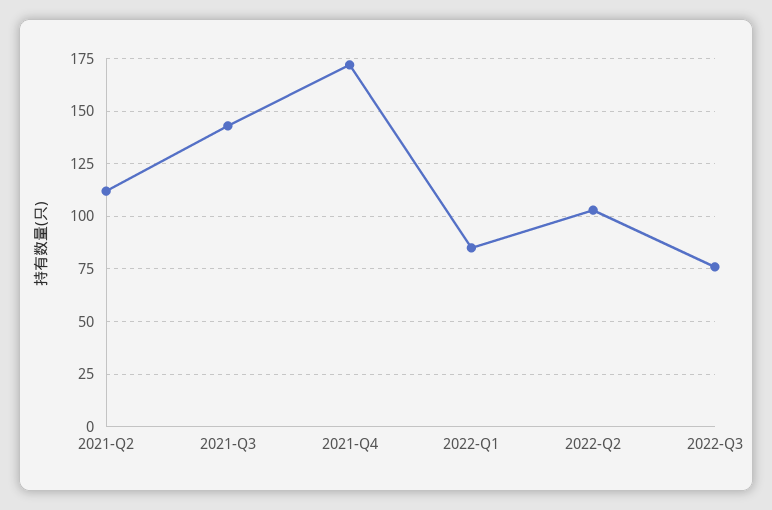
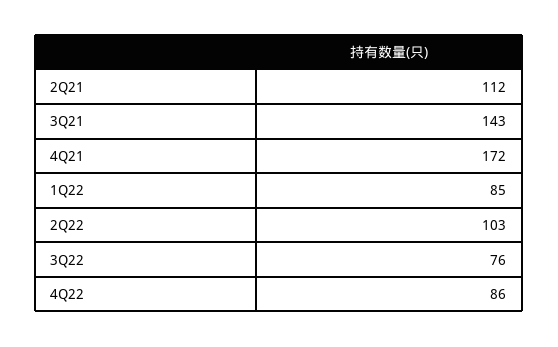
4Q22: none -> 86

